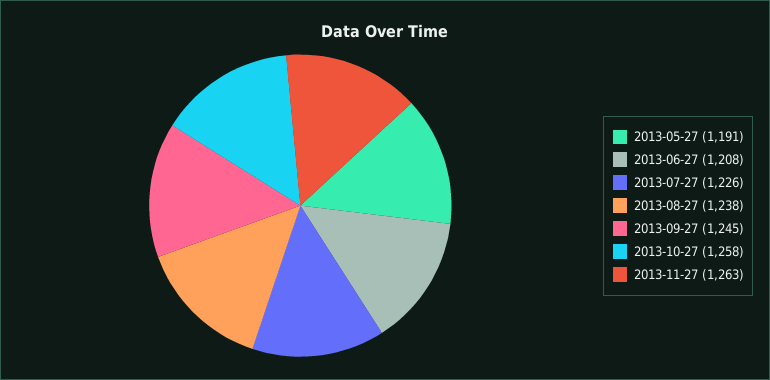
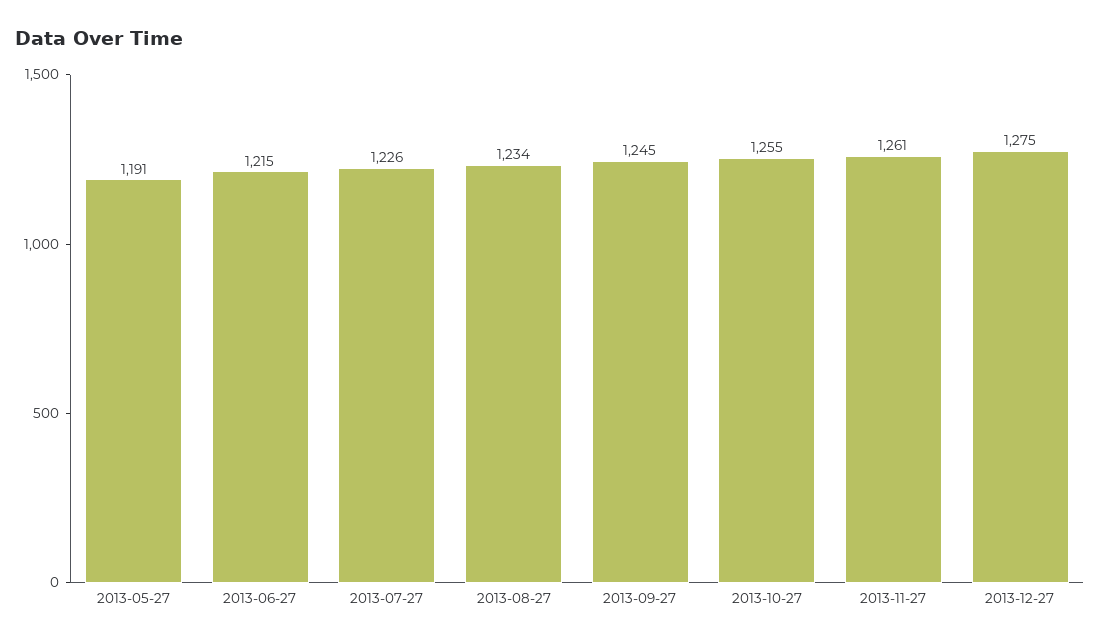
2013-06-27: 1208 -> 1215
2013-08-27: 1238 -> 1234
2013-10-27: 1258 -> 1255
2013-11-27: 1263 -> 1261
2013-12-27: none -> 1275

